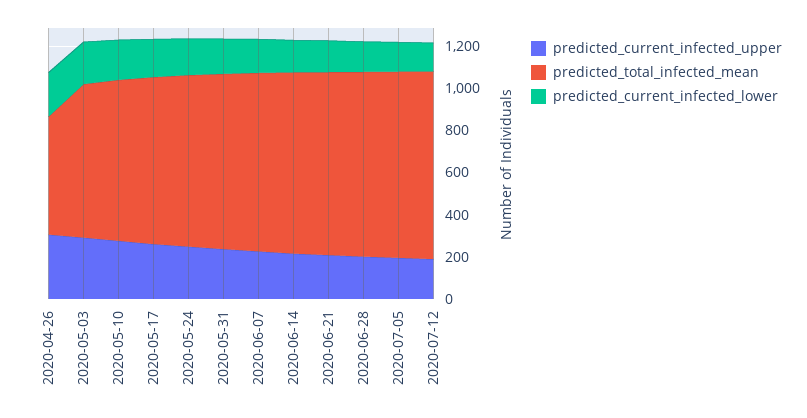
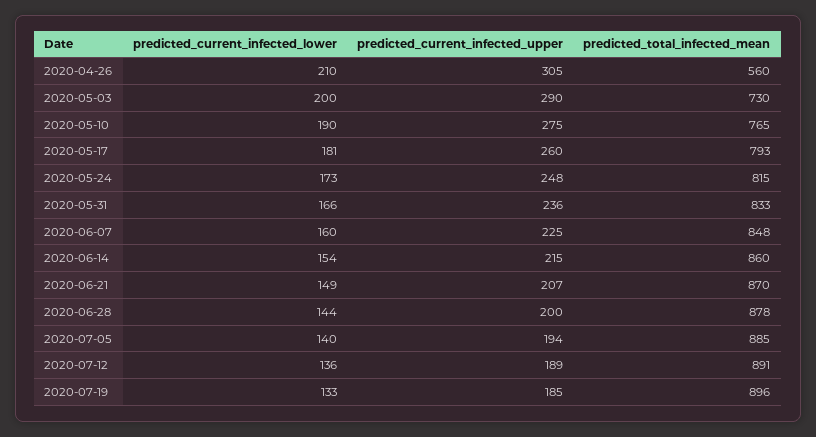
predicted_current_infected_lower, 2020-07-19: none -> 133
predicted_current_infected_upper, 2020-07-19: none -> 185
predicted_total_infected_mean, 2020-07-19: none -> 896

